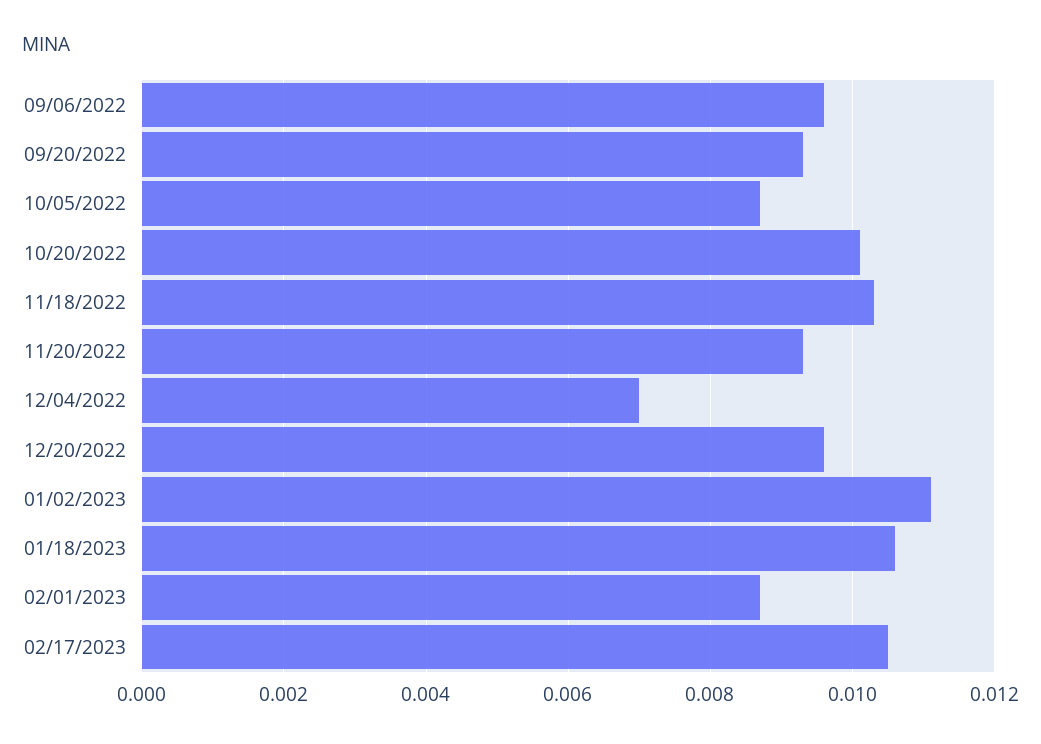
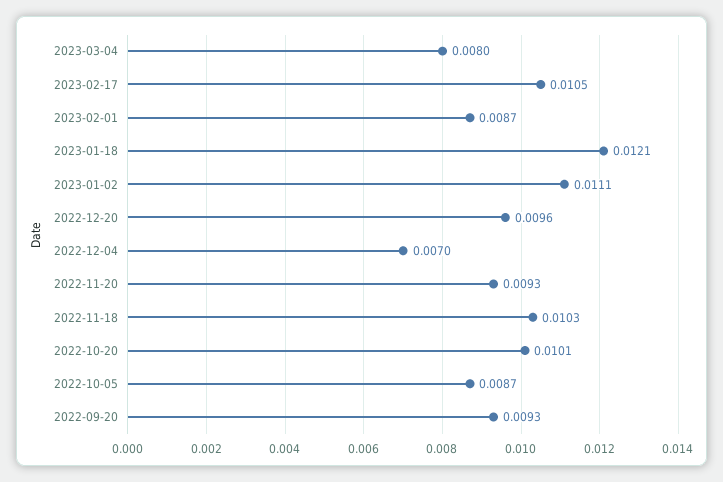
09/06/2022: 0.0095 -> none
01/18/2023: 0.0105 -> 0.0121
2023-03-04: none -> 0.008

